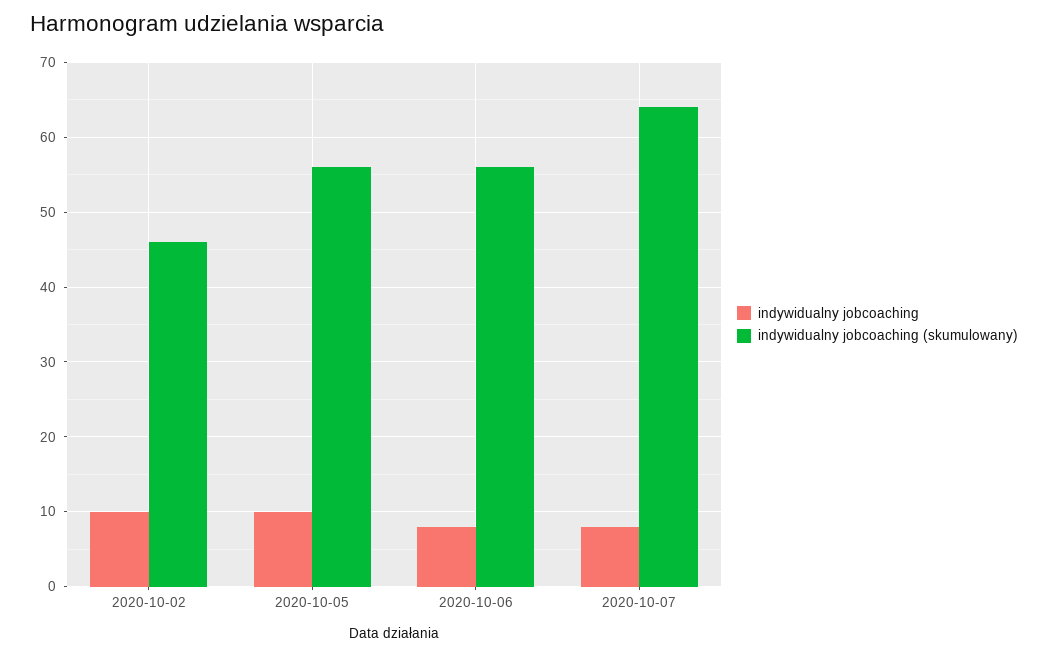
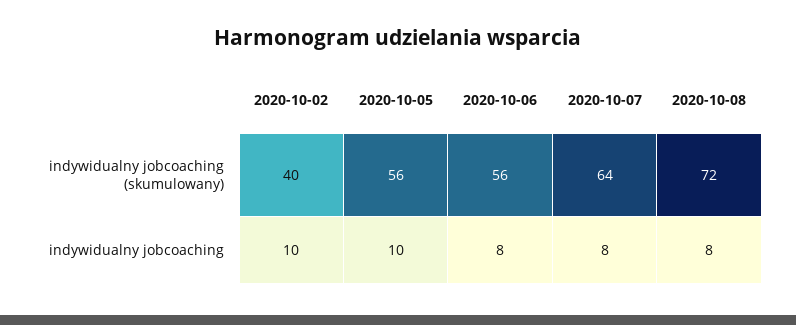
indywidualny jobcoaching (skumulowany), 2020-10-02: 46 -> 40
indywidualny jobcoaching (skumulowany), 2020-10-08: none -> 72
indywidualny jobcoaching, 2020-10-08: none -> 8

